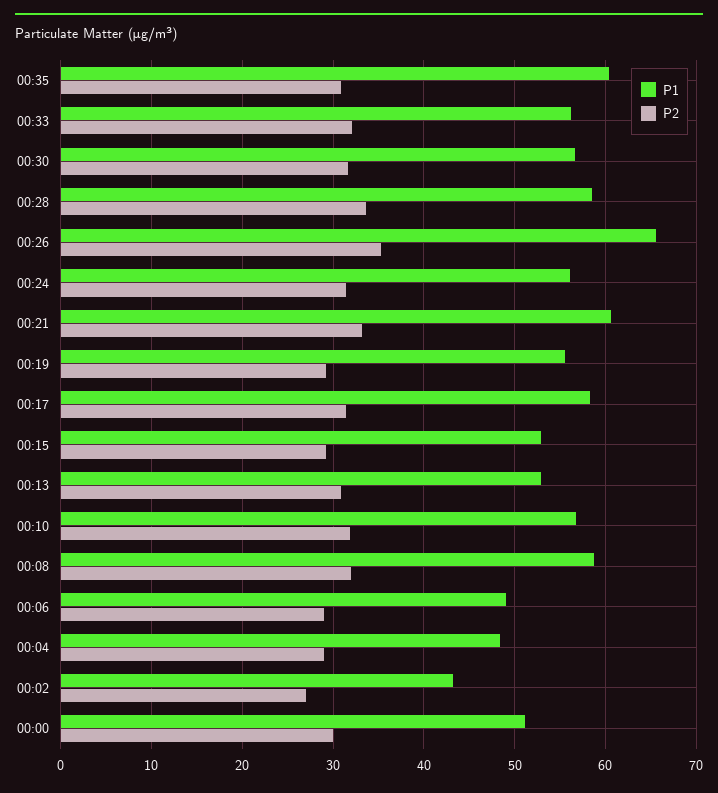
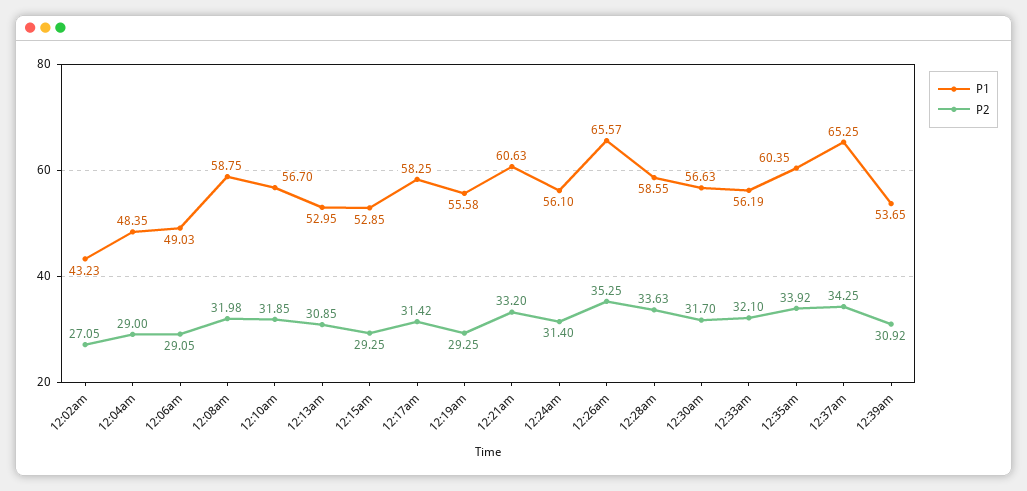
P2, 00:35: 31 -> 33.92
P1, 00:00: 51 -> none
P2, 00:00: 30 -> none
P1, 12:37am: none -> 65.25
P2, 12:37am: none -> 34.25
P1, 12:39am: none -> 53.65
P2, 12:39am: none -> 30.92

